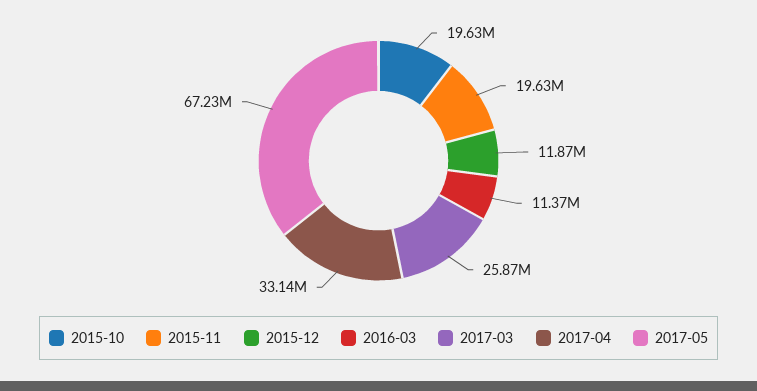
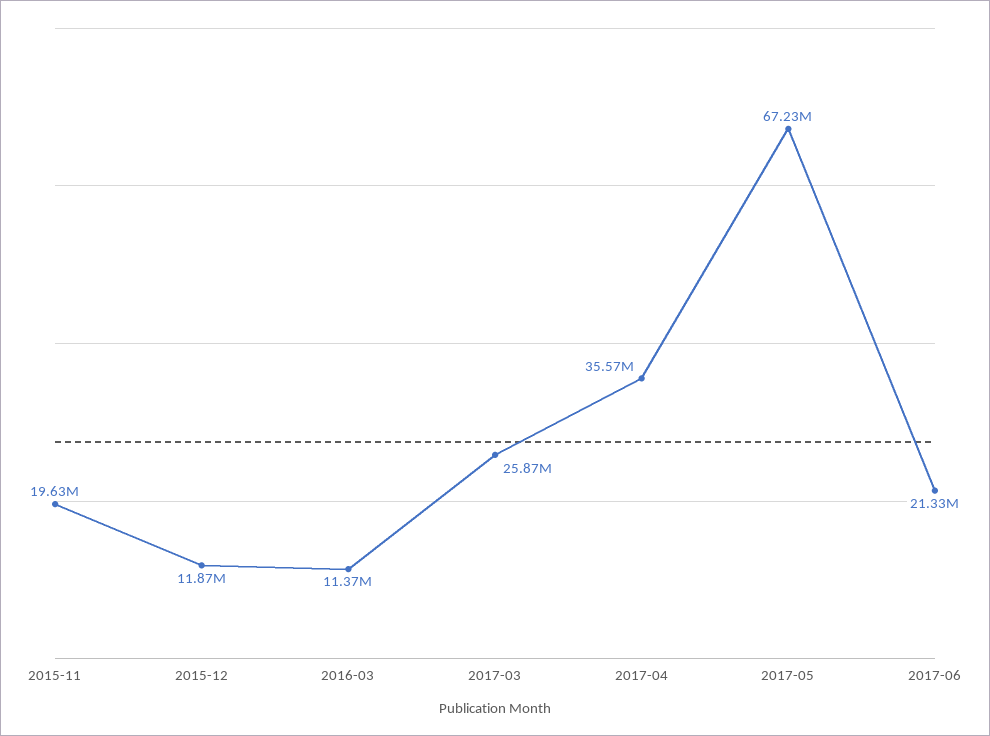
2015-10: 19630000 -> none
2017-04: 33140000 -> 35570000
2017-06: none -> 21330000

